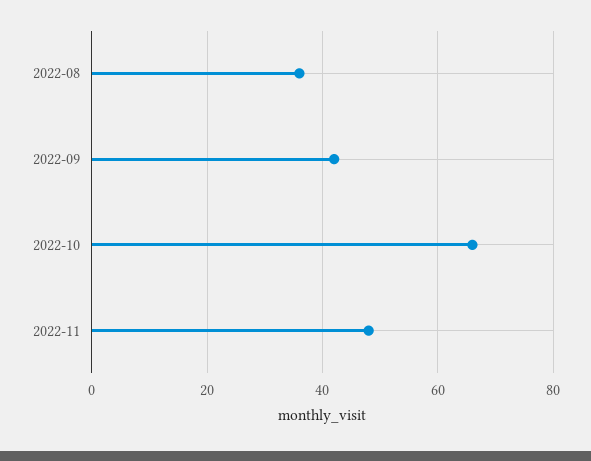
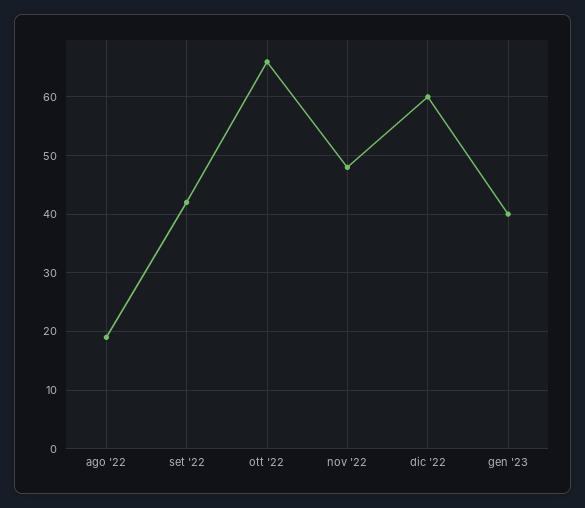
2022-08: 35 -> 20
dic '22: none -> 60
gen '23: none -> 40

